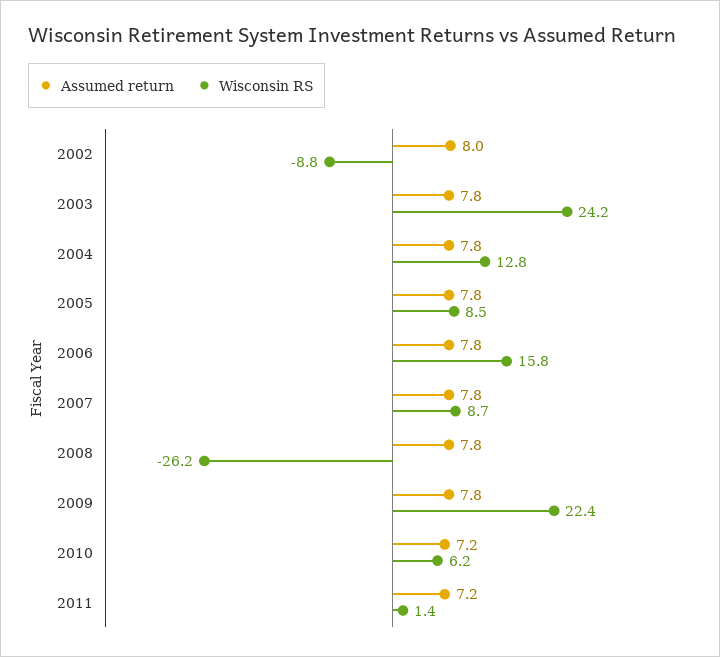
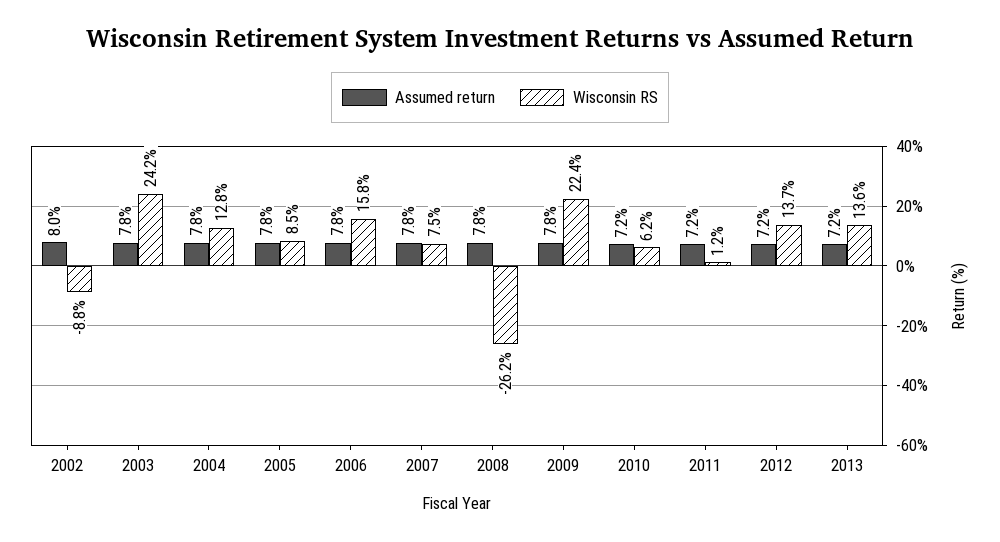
Wisconsin RS, 2007: 8.7 -> 7.5
Wisconsin RS, 2011: 1.4 -> 1.2
Assumed return, 2012: none -> 7.2
Wisconsin RS, 2012: none -> 13.7
Assumed return, 2013: none -> 7.2
Wisconsin RS, 2013: none -> 13.6

